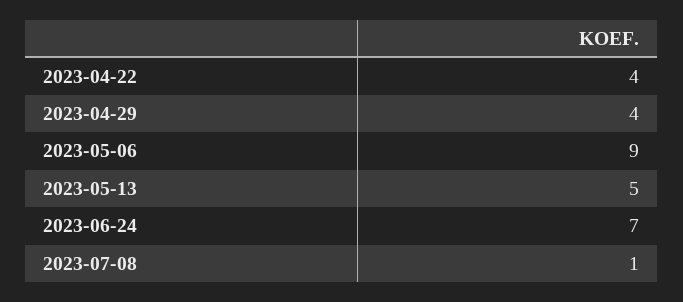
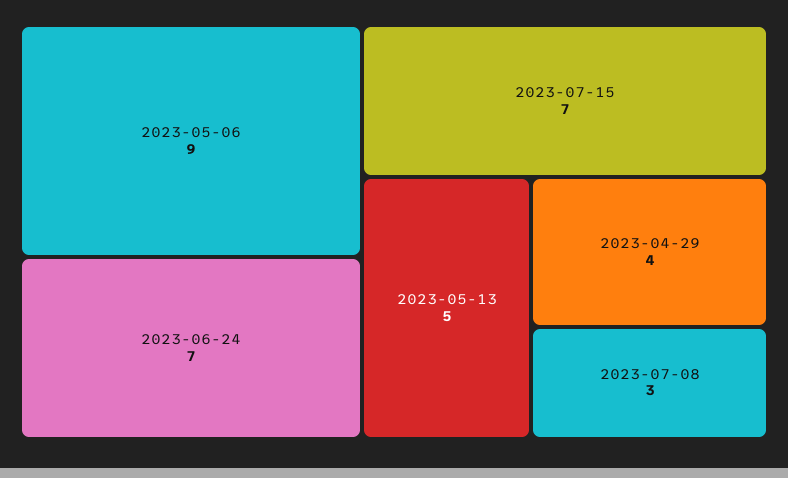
2023-04-22: 4 -> none
2023-07-08: 1 -> 3
2023-07-15: none -> 7

